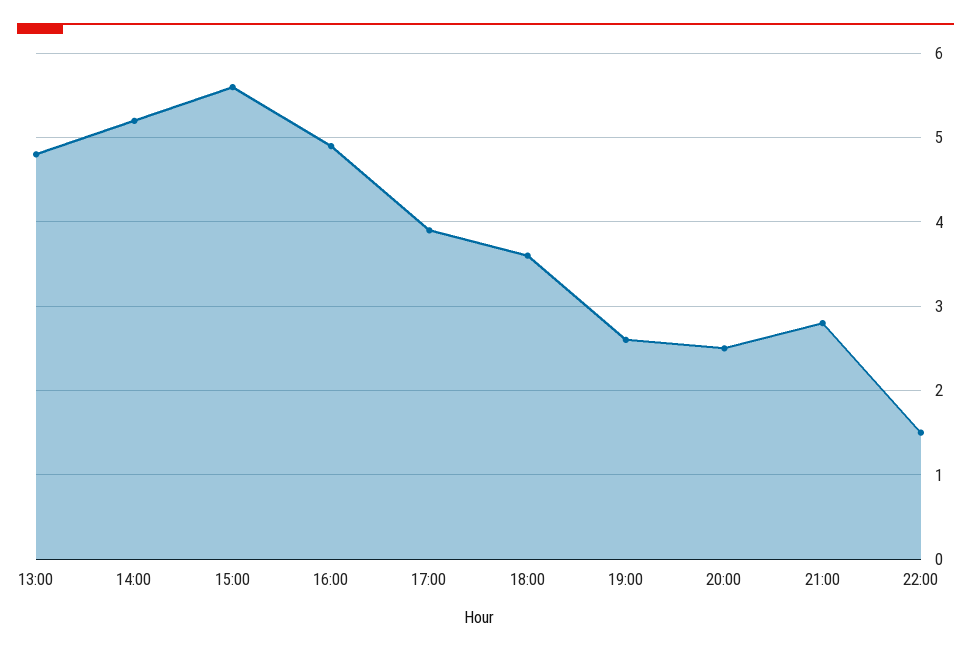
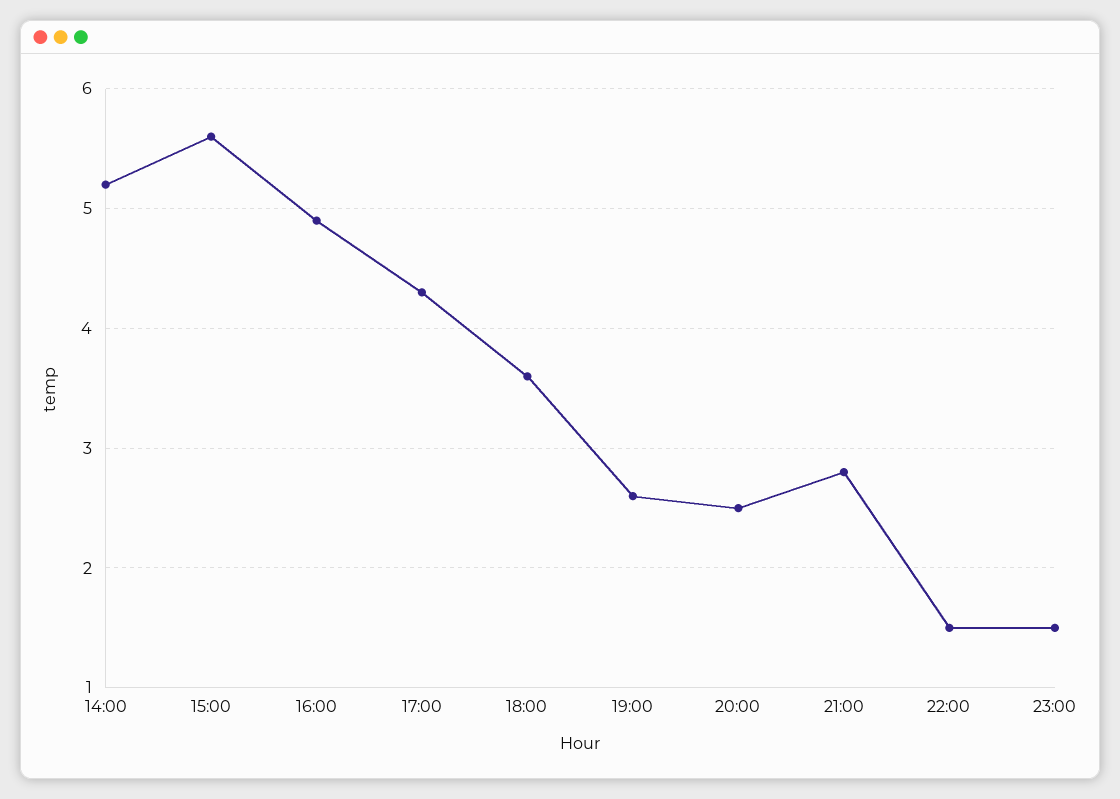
13:00: 4.8 -> none
17:00: 3.9 -> 4.3
23:00: none -> 1.5

